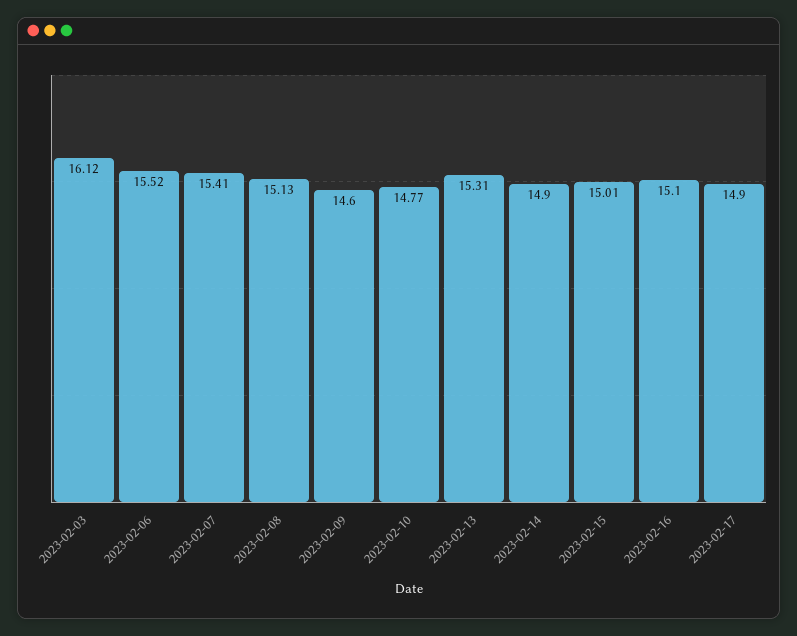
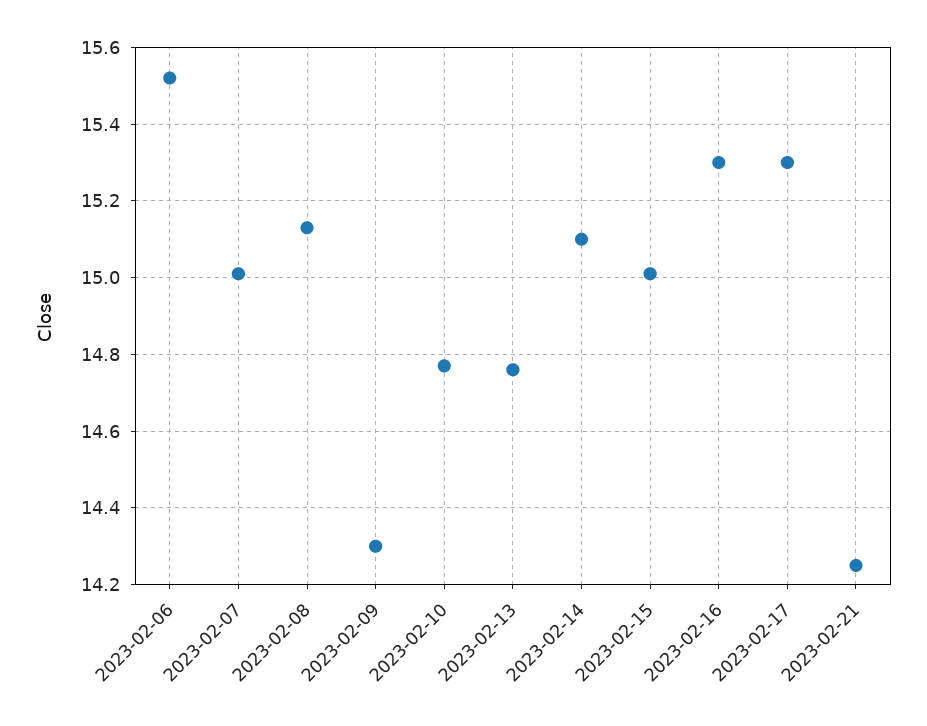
2023-02-03: 16.12 -> none
2023-02-07: 15.41 -> 15
2023-02-09: 14.6 -> 14.3
2023-02-13: 15.31 -> 14.75
2023-02-14: 14.9 -> 15.1
2023-02-16: 15.1 -> 15.3
2023-02-17: 14.9 -> 15.3
2023-02-21: none -> 14.25

